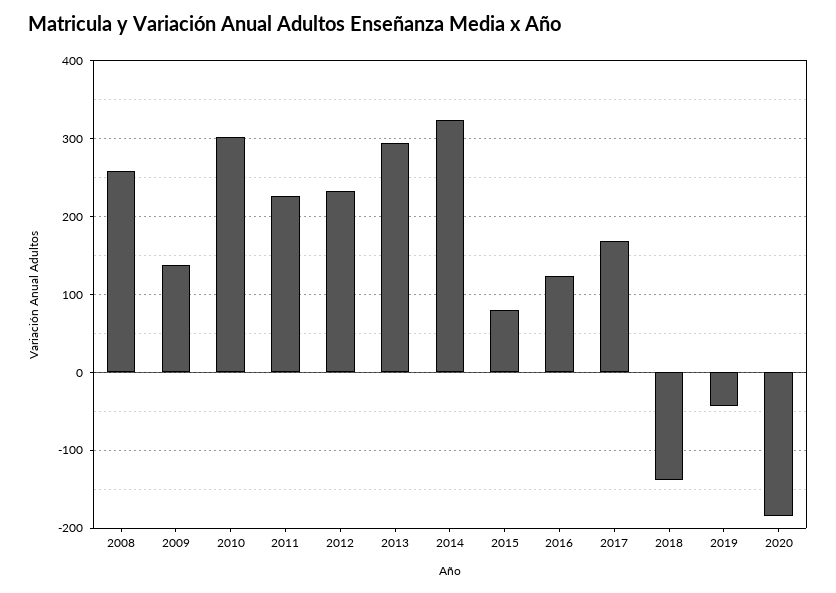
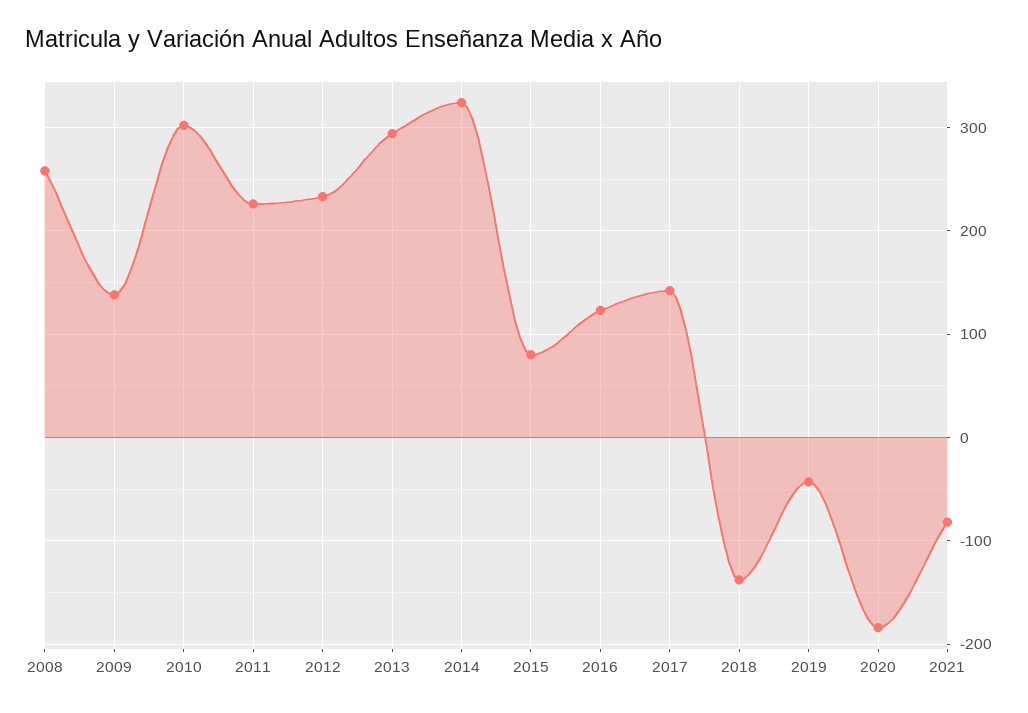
2017: 170 -> 140
2021: none -> -80

